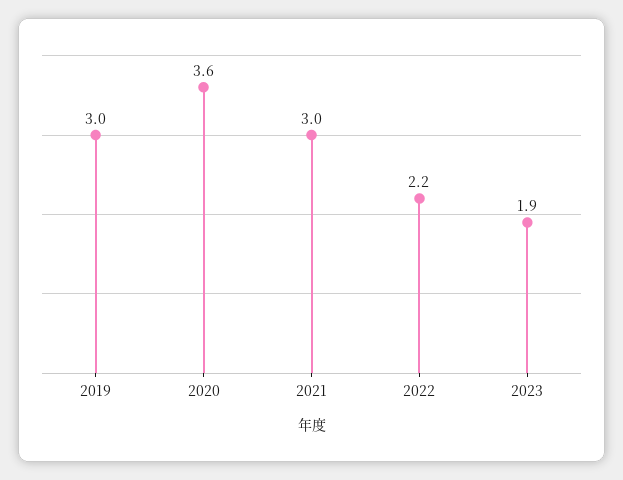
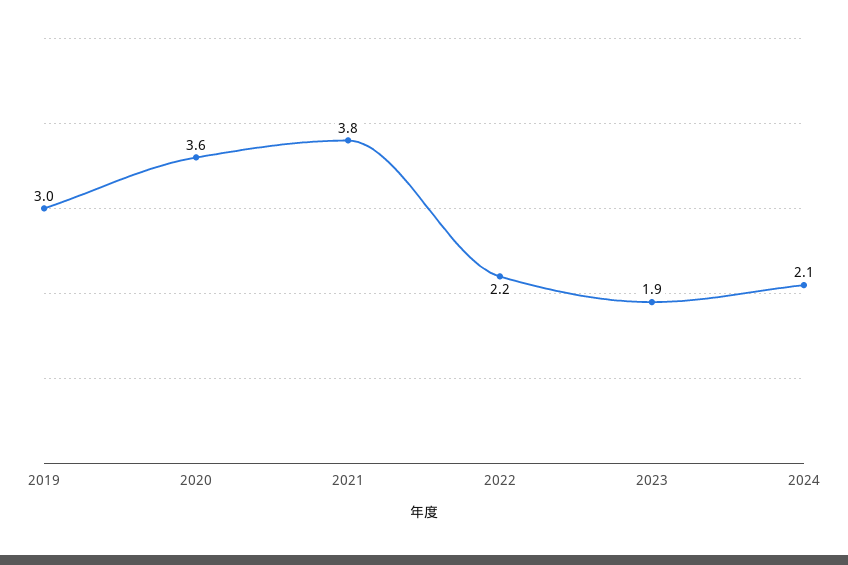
2021: 3 -> 3.8
2024: none -> 2.1

